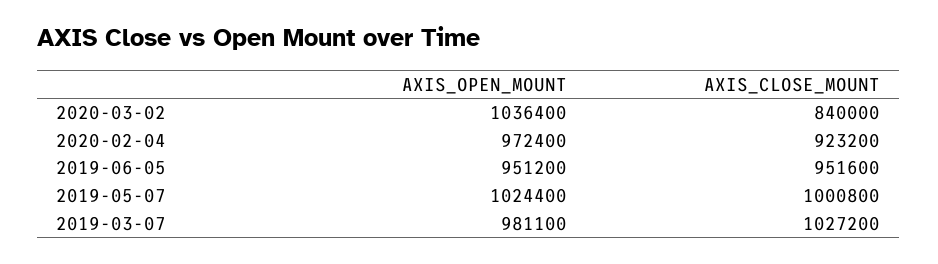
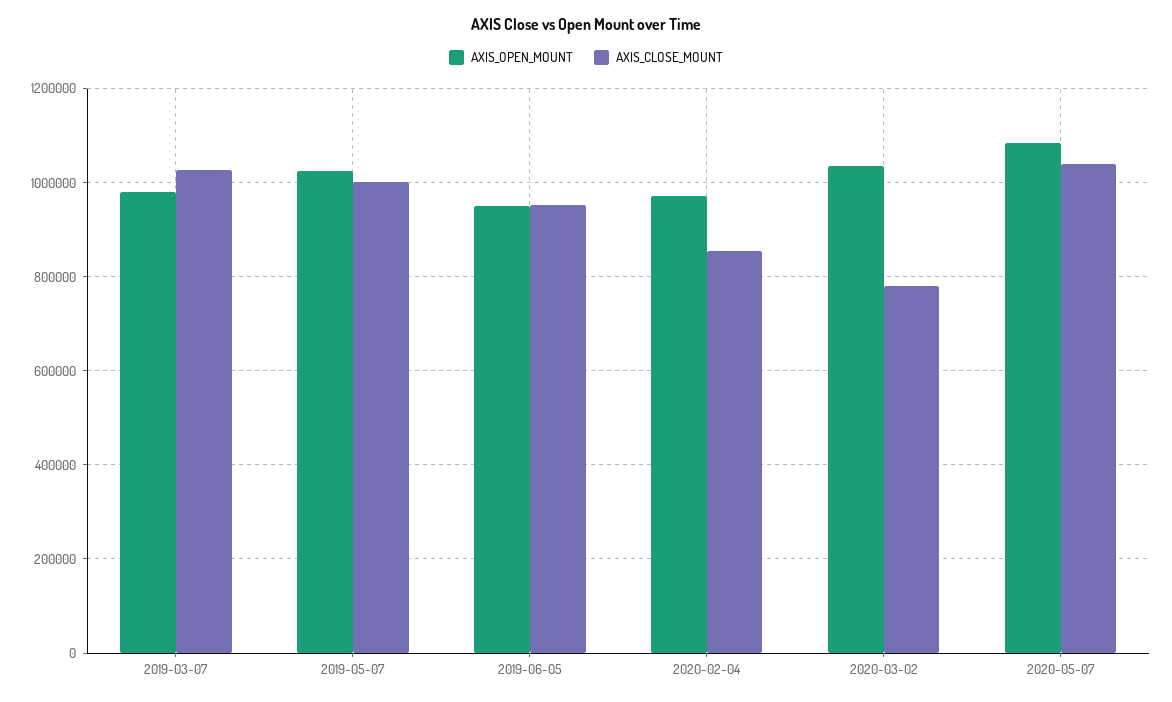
AXIS_CLOSE_MOUNT, 2020-03-02: 840000 -> 780000
AXIS_CLOSE_MOUNT, 2020-02-04: 923200 -> 860000
AXIS_OPEN_MOUNT, 2020-05-07: none -> 1080000
AXIS_CLOSE_MOUNT, 2020-05-07: none -> 1040000

